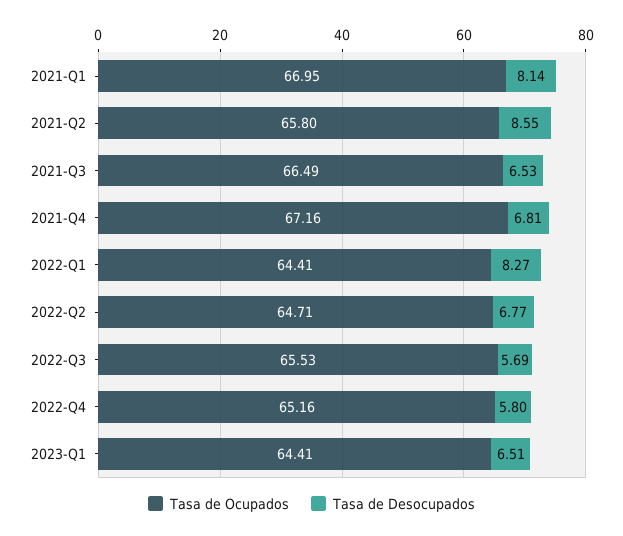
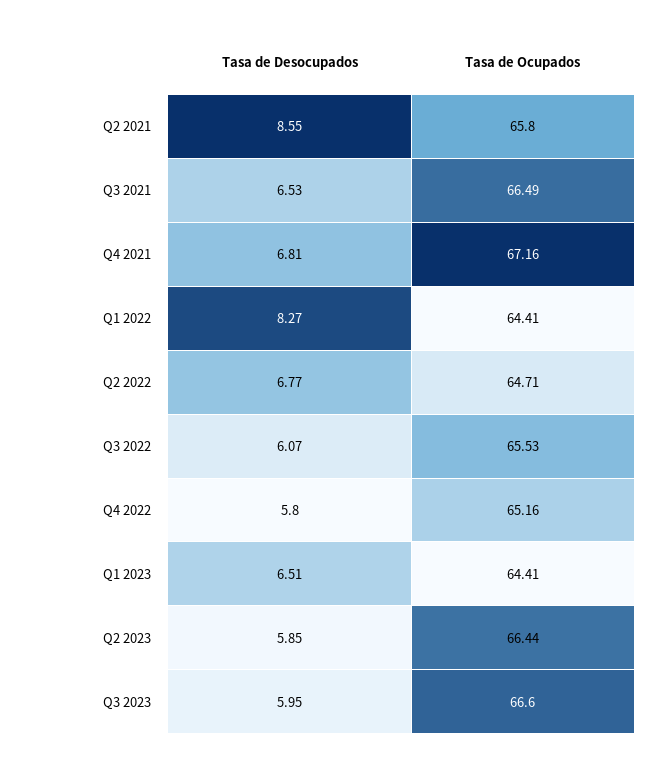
Tasa de Ocupados, 2021-Q1: 66.95 -> none
Tasa de Desocupados, 2021-Q1: 8.14 -> none
Tasa de Desocupados, 2022-Q3: 5.69 -> 6.07
Tasa de Desocupados, Q2 2023: none -> 5.85
Tasa de Ocupados, Q2 2023: none -> 66.44
Tasa de Desocupados, Q3 2023: none -> 5.95
Tasa de Ocupados, Q3 2023: none -> 66.6

